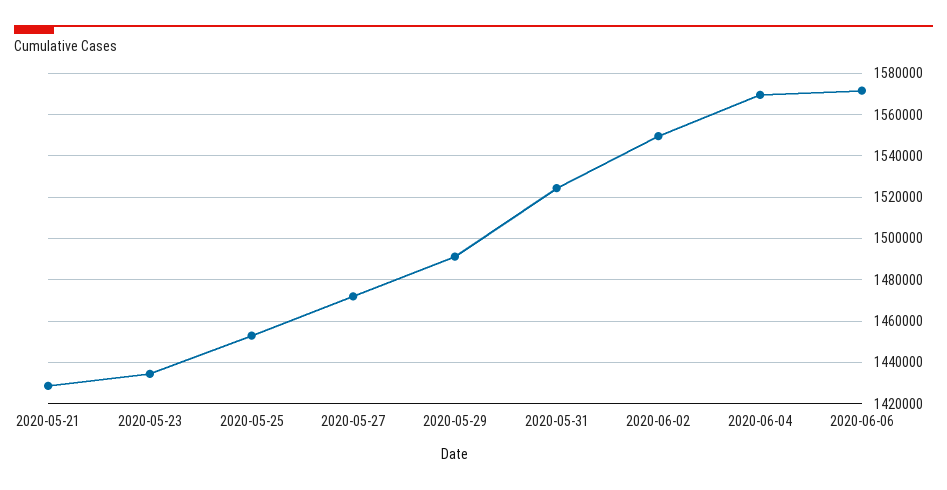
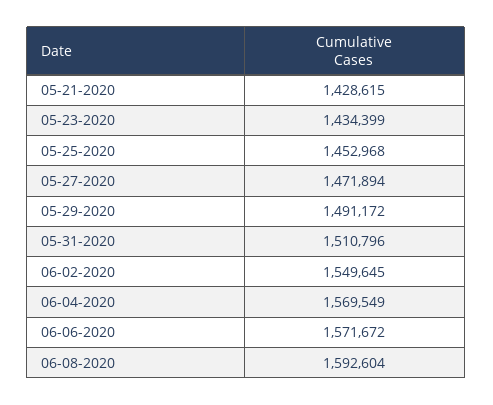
2020-05-31: 1525000 -> 1510796
06-08-2020: none -> 1592604

